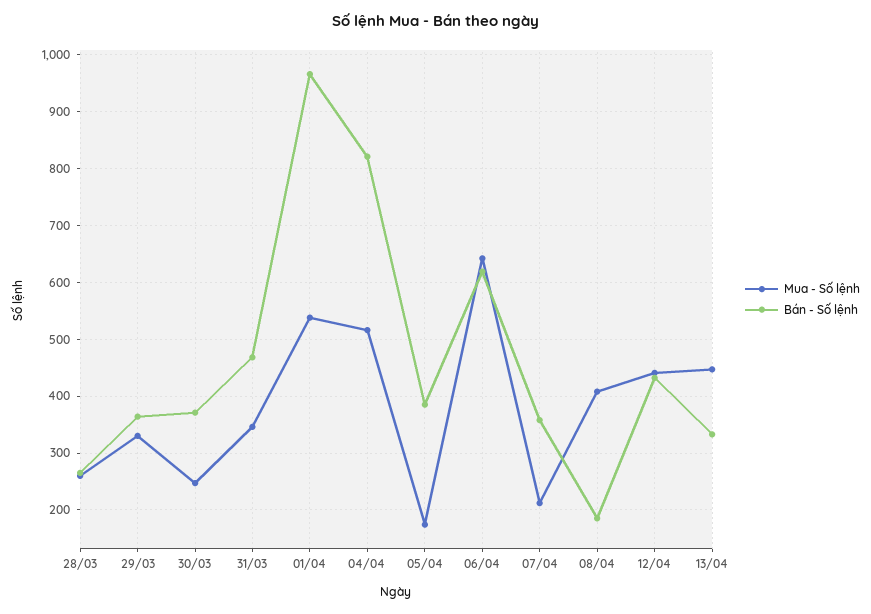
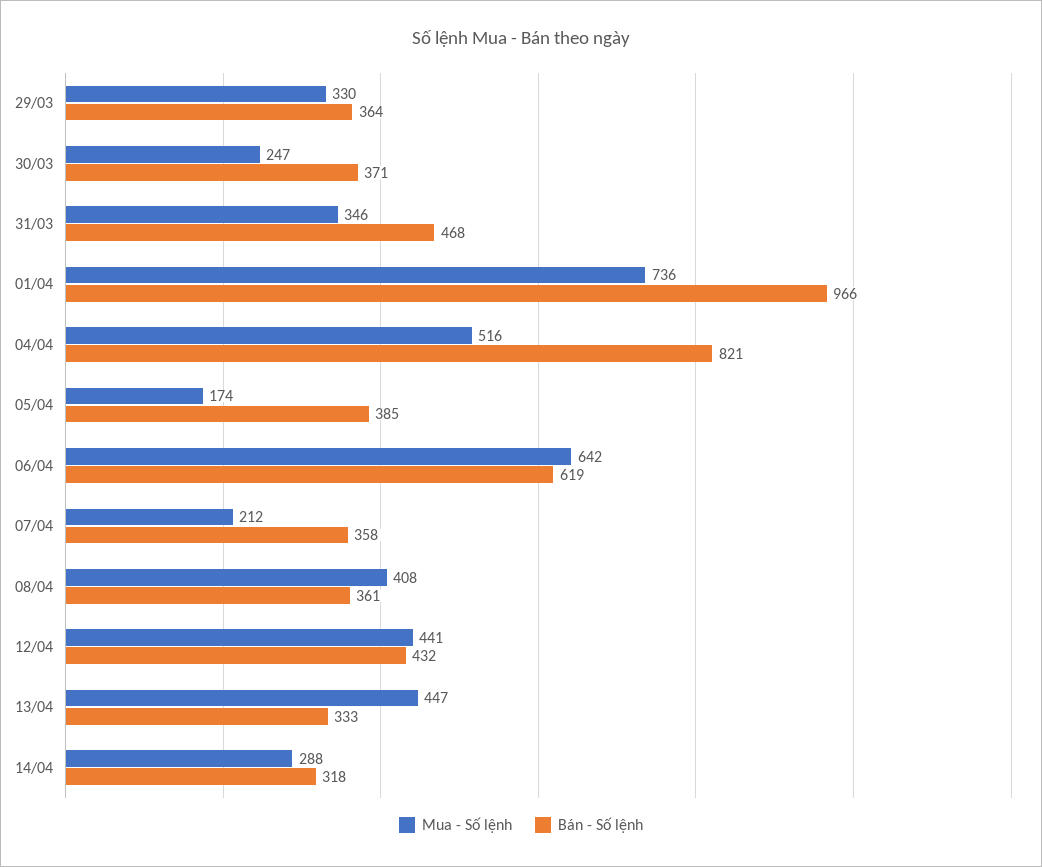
Mua - Số lệnh, 28/03: 260 -> none
Bán - Số lệnh, 28/03: 260 -> none
Mua - Số lệnh, 01/04: 540 -> 736
Bán - Số lệnh, 08/04: 180 -> 361
Mua - Số lệnh, 14/04: none -> 288
Bán - Số lệnh, 14/04: none -> 318

